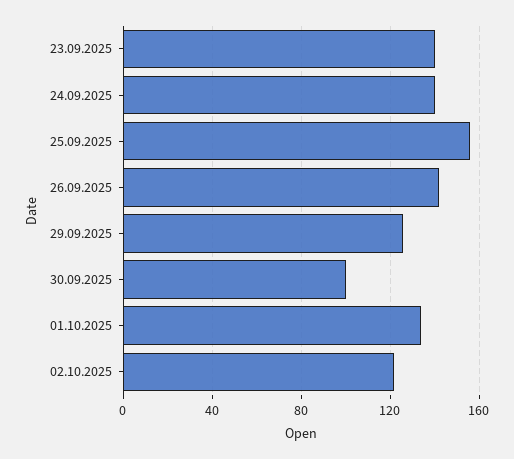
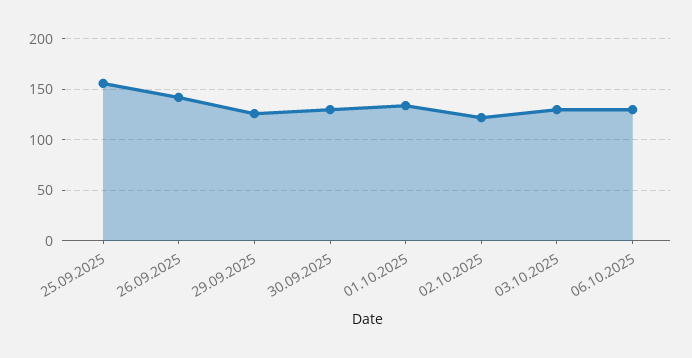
23.09.2025: 140 -> none
24.09.2025: 140 -> none
30.09.2025: 100 -> 130
03.10.2025: none -> 130
06.10.2025: none -> 130

